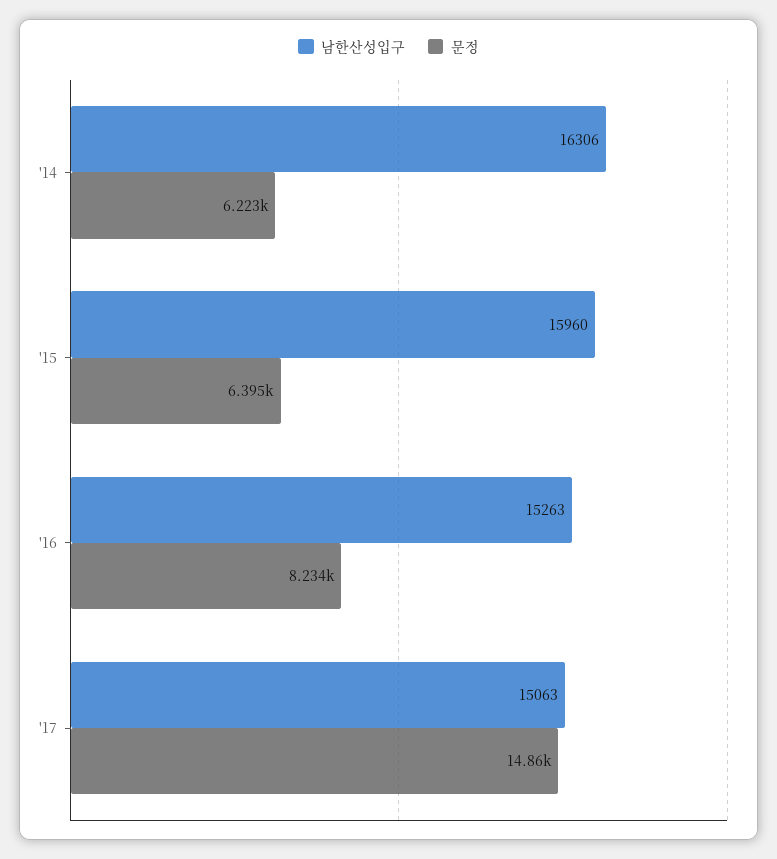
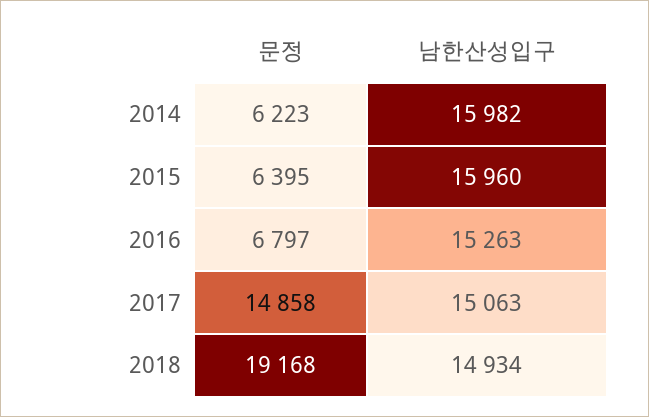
남한산성입구, '14: 16306 -> 15982
문정, '16: 8234 -> 6797
문정, 2018: none -> 19168
남한산성입구, 2018: none -> 14934

